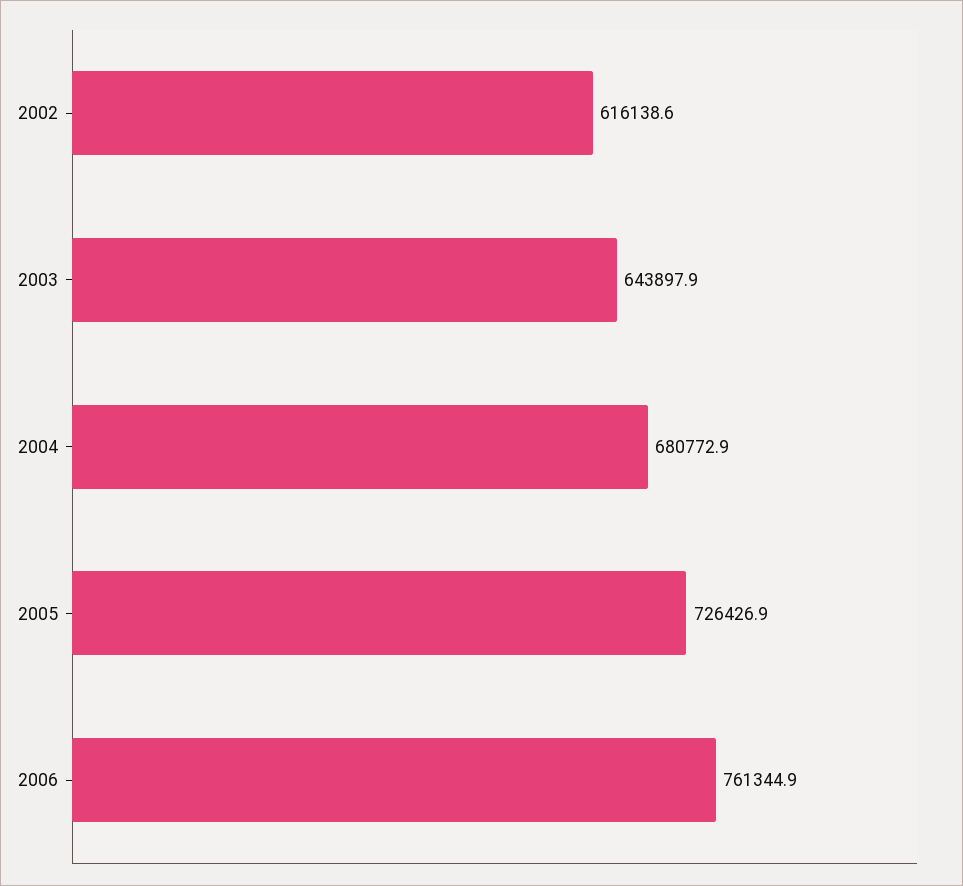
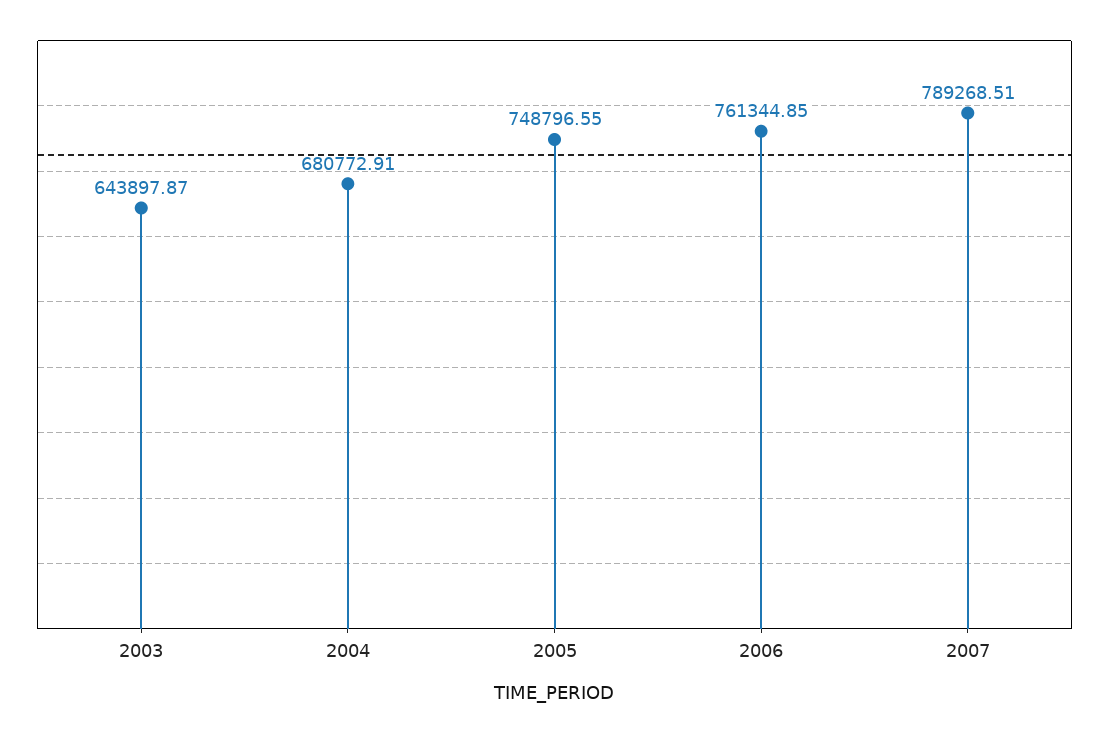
2002: 616138.6 -> none
2005: 726426.9 -> 748796.55
2007: none -> 789268.51

